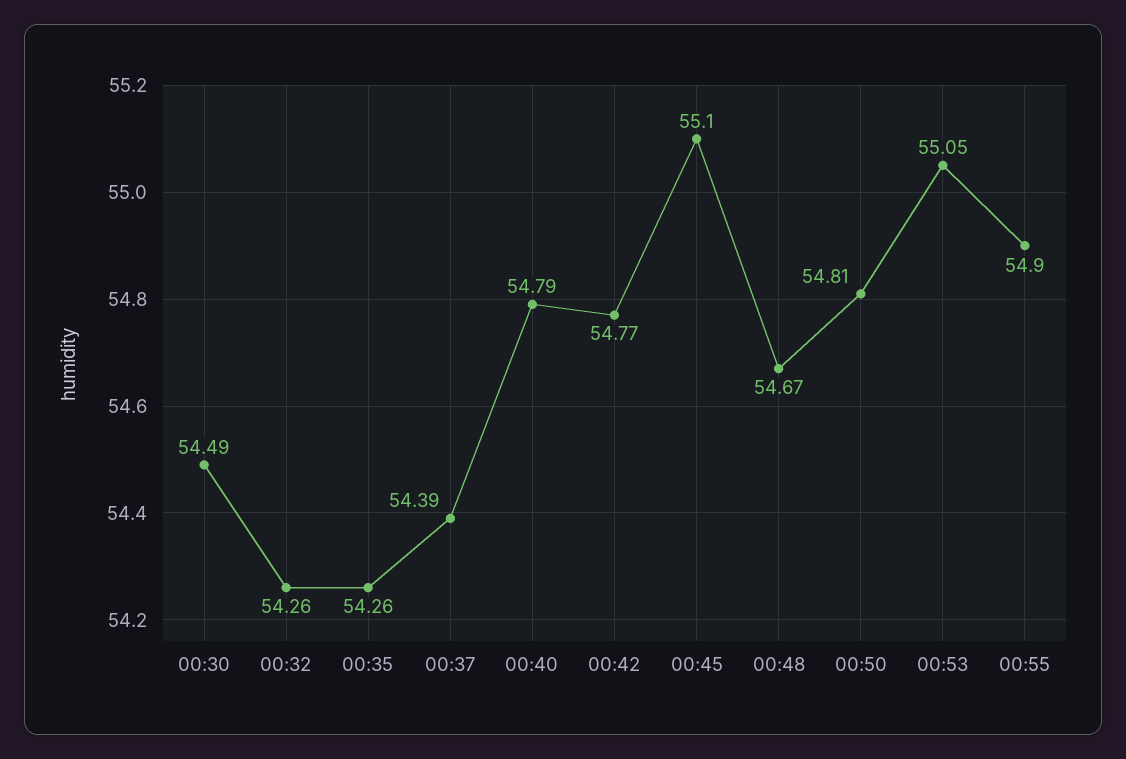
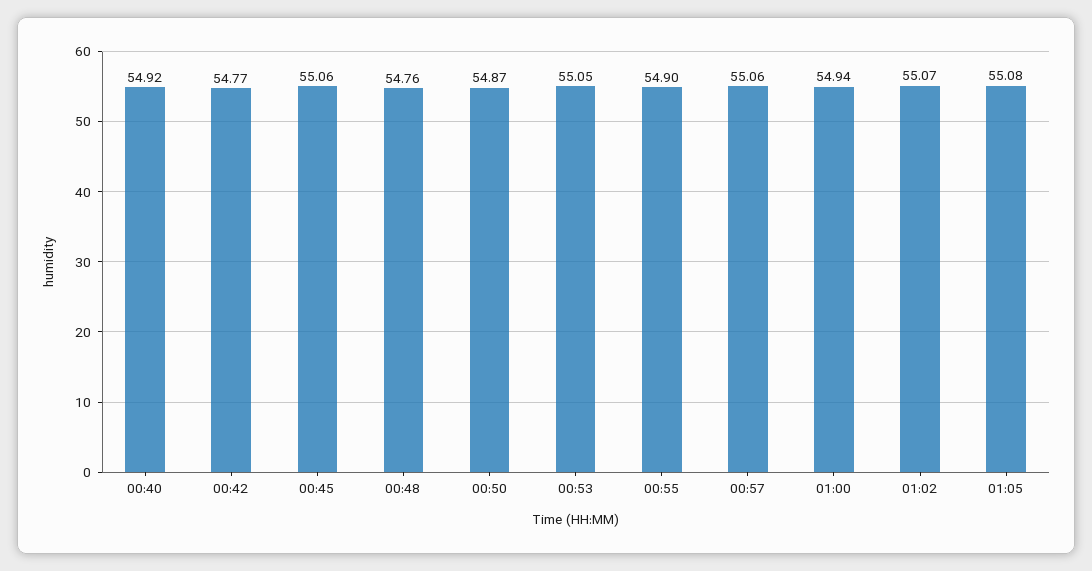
00:30: 54.49 -> none
00:32: 54.26 -> none
00:35: 54.26 -> none
00:37: 54.39 -> none
00:40: 54.79 -> 54.92
00:45: 55.1 -> 55.06
00:48: 54.67 -> 54.76
00:50: 54.81 -> 54.87
00:57: none -> 55.06
01:00: none -> 54.94
01:02: none -> 55.07
01:05: none -> 55.08

